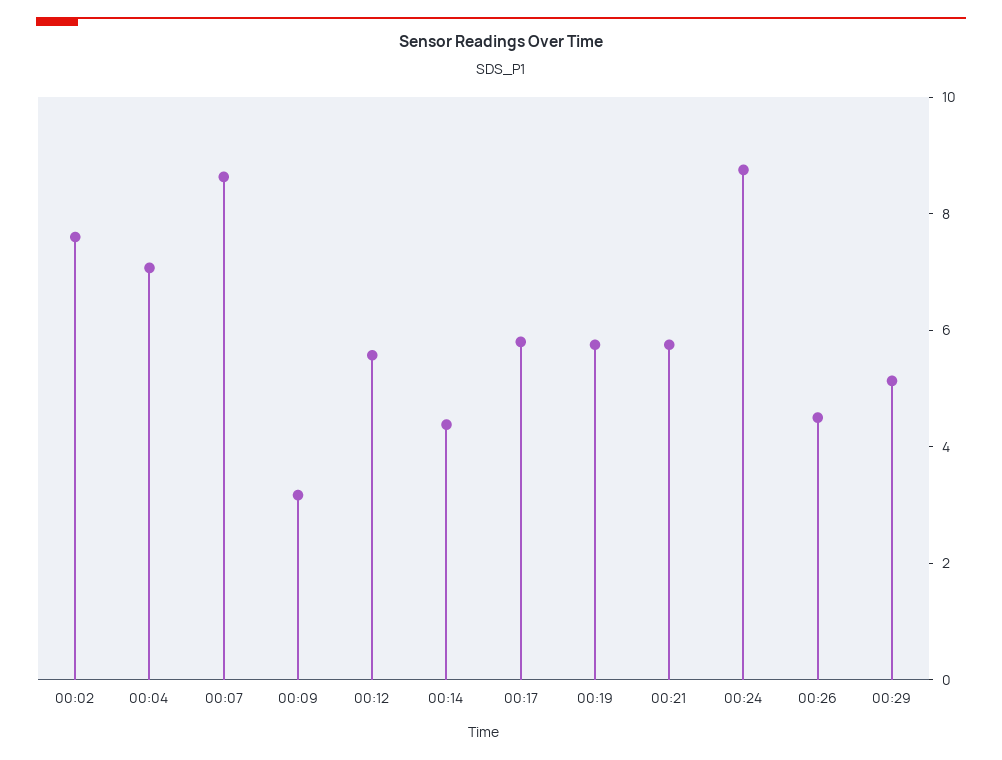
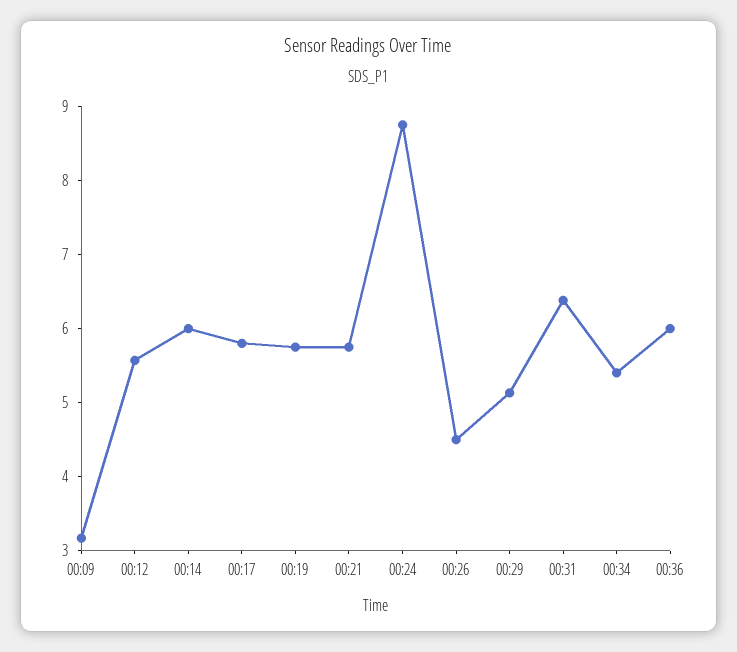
00:02: 7.5 -> none
00:04: 7 -> none
00:07: 8.5 -> none
00:14: 4.5 -> 6
00:31: none -> 6.4
00:34: none -> 5.4
00:36: none -> 6

